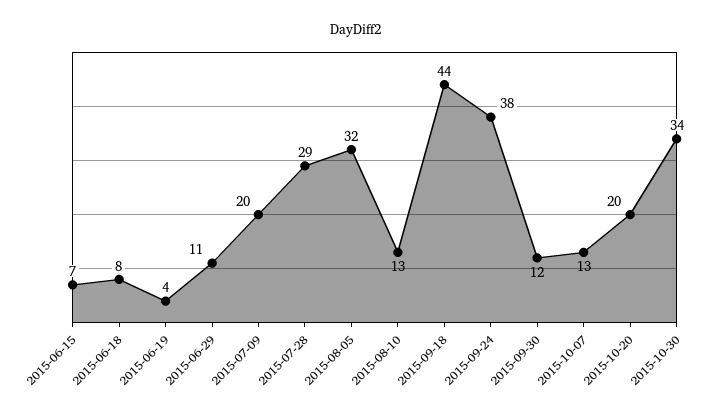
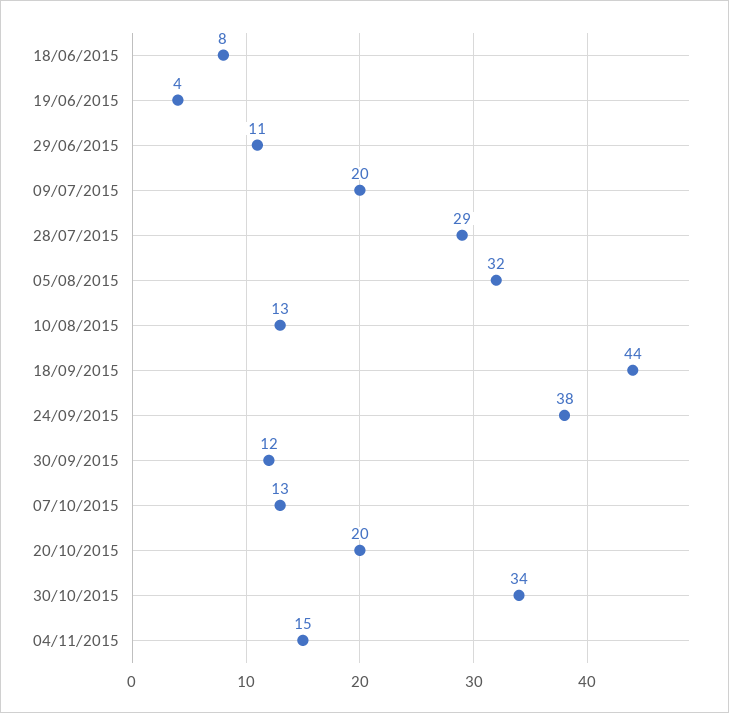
2015-06-15: 7 -> none
04/11/2015: none -> 15

